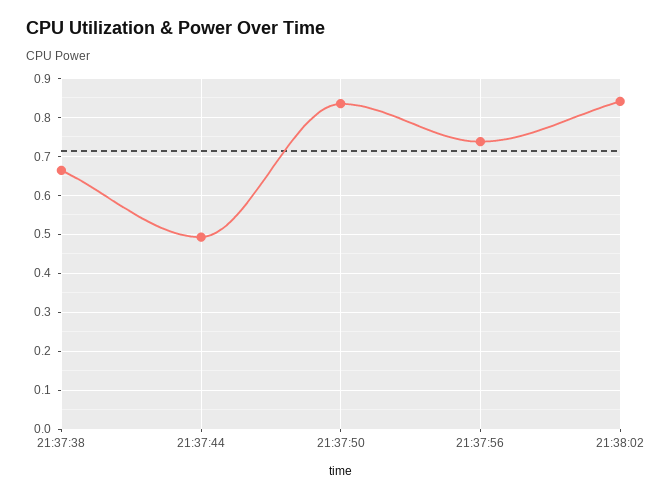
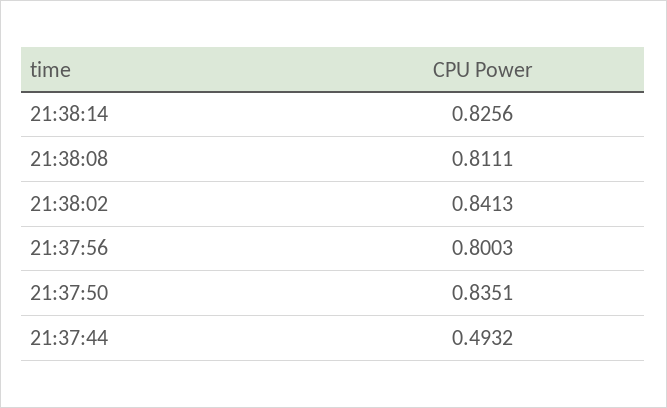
21:37:38: 0.66 -> none
21:37:56: 0.74 -> 0.8003
21:38:14: none -> 0.8256
21:38:08: none -> 0.8111

